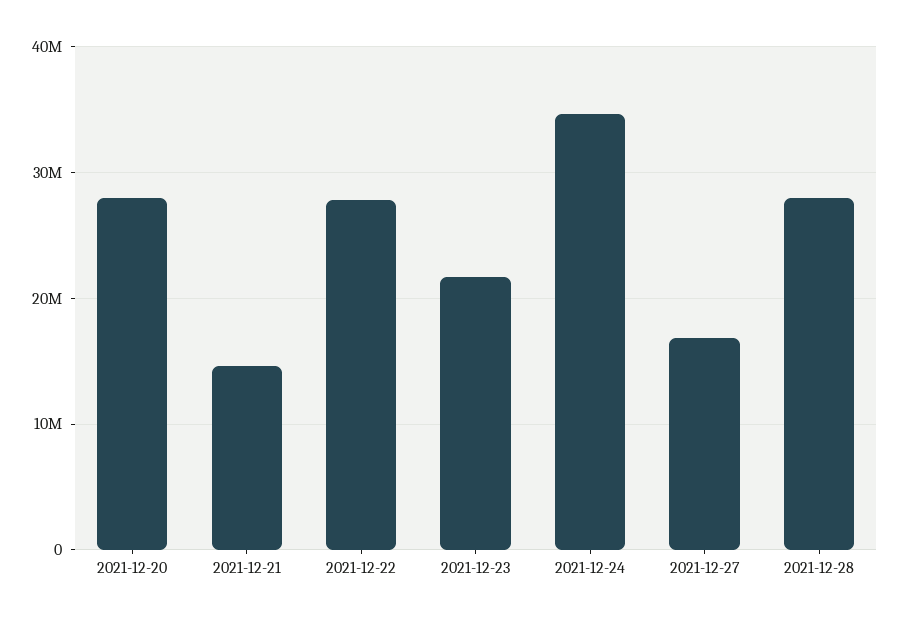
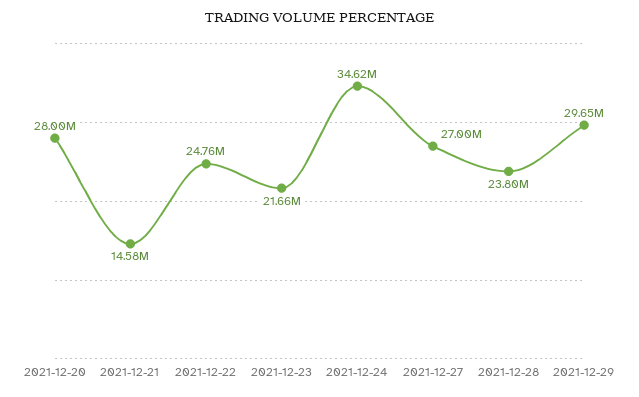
2021-12-22: 28000000 -> 24760000
2021-12-27: 17000000 -> 27000000
2021-12-28: 28000000 -> 23800000
2021-12-29: none -> 29650000

